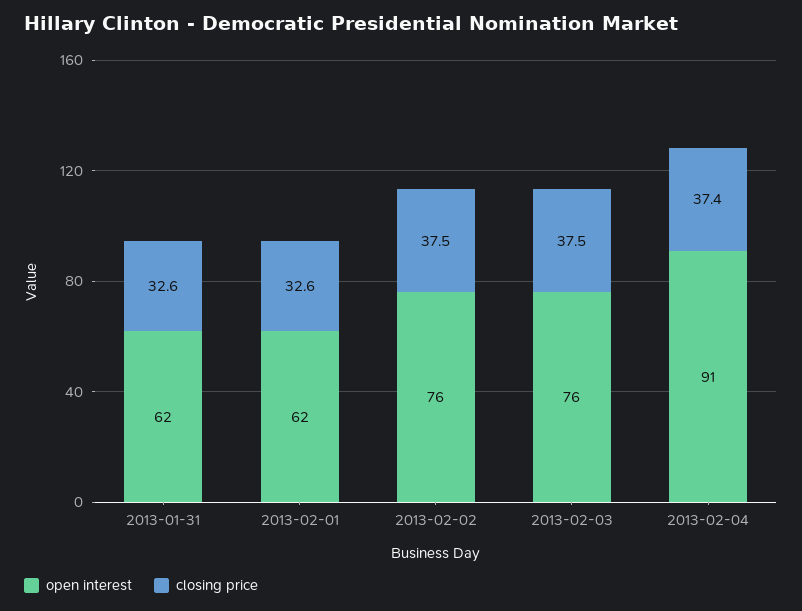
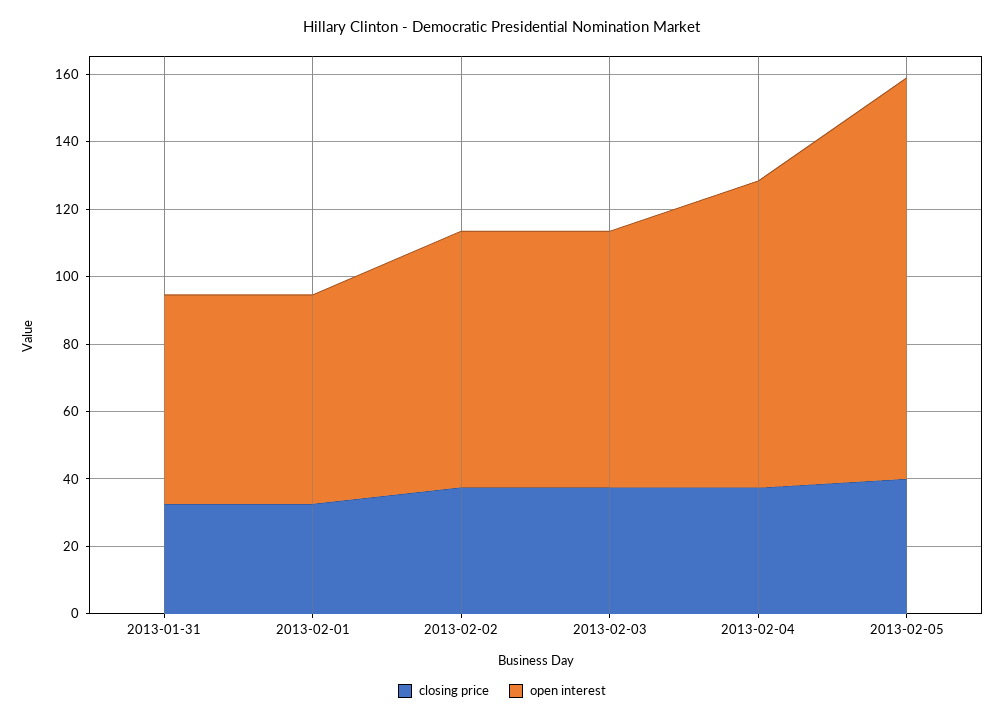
closing price, 2013-02-05: none -> 40
open interest, 2013-02-05: none -> 120

